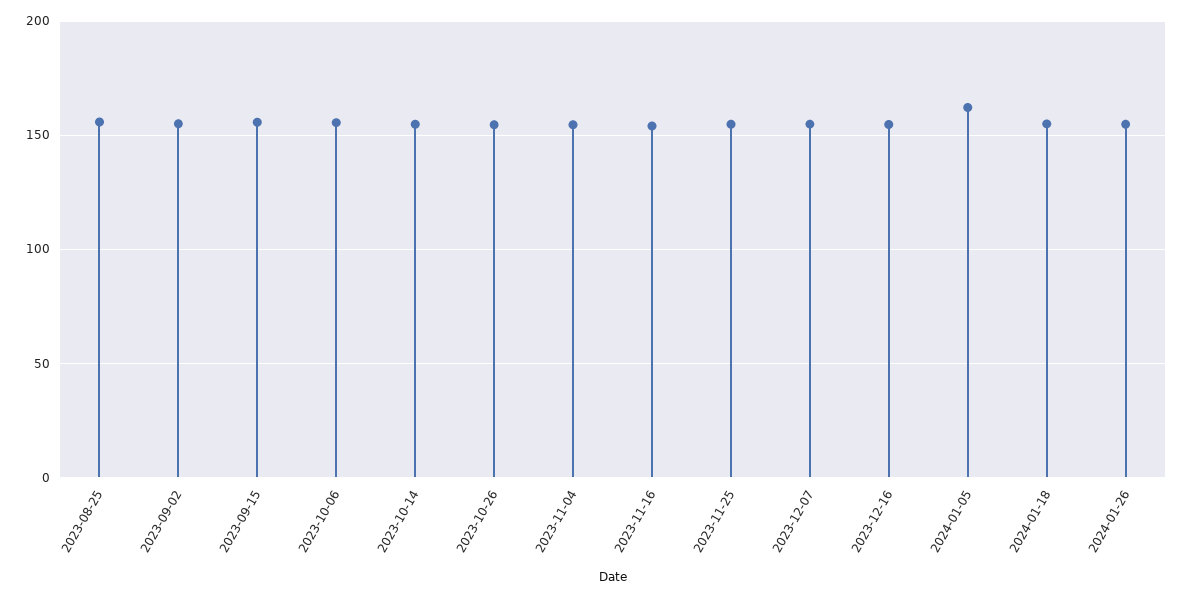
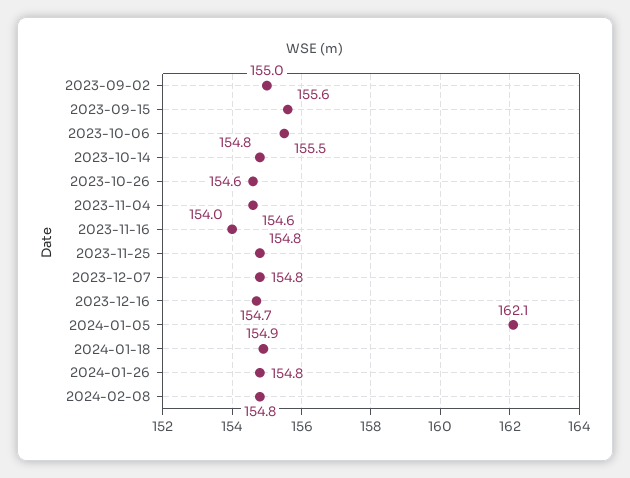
2023-08-25: 155 -> none
2024-02-08: none -> 154.8

